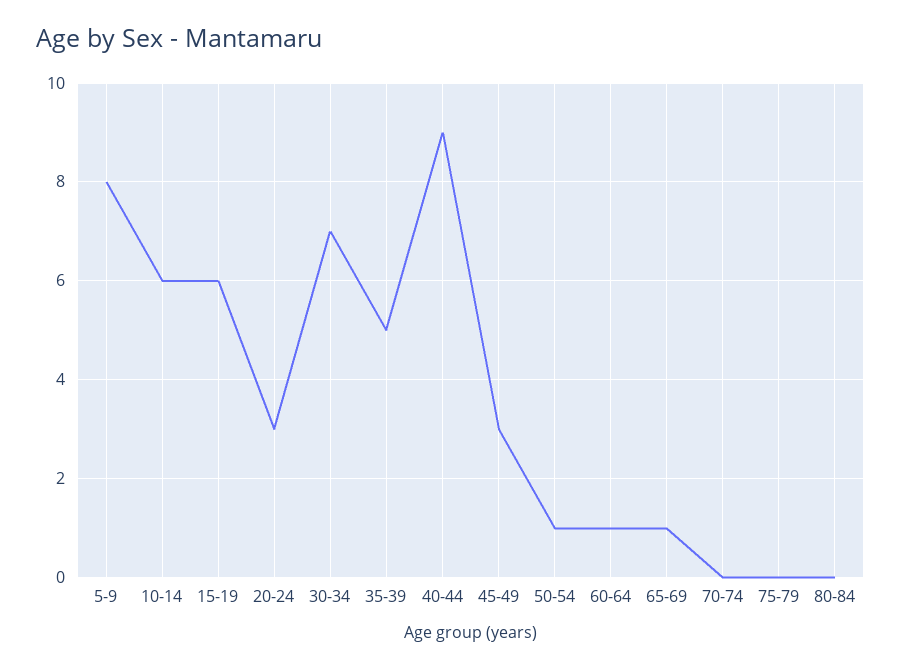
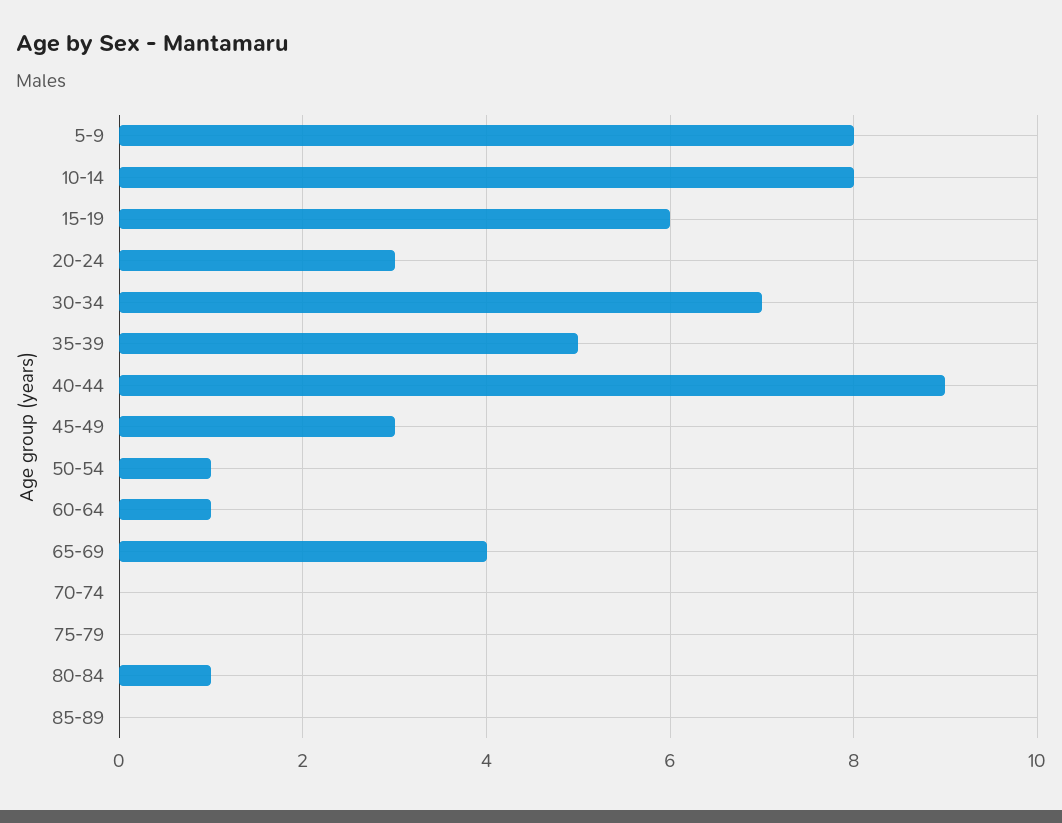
10-14: 6 -> 8
65-69: 1 -> 4
80-84: 0 -> 1
85-89: none -> 0

